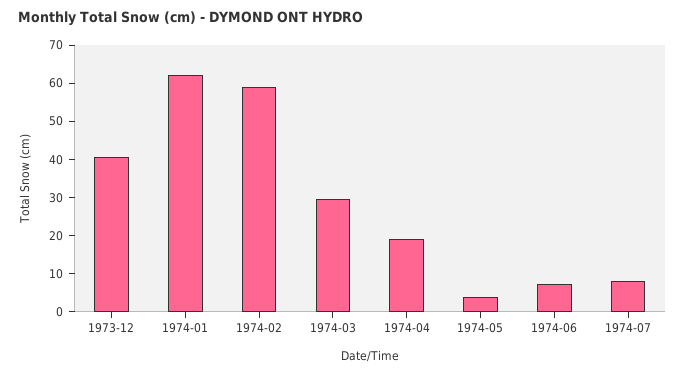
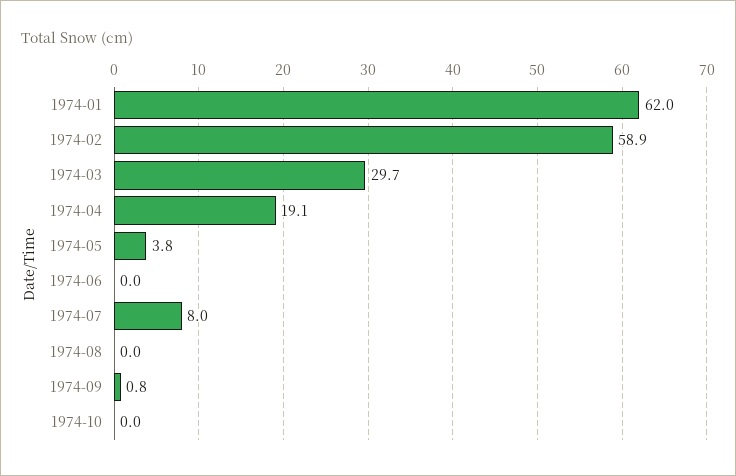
1973-12: 40 -> none
1974-06: 7.5 -> 0
1974-08: none -> 0
1974-09: none -> 0.8
1974-10: none -> 0

